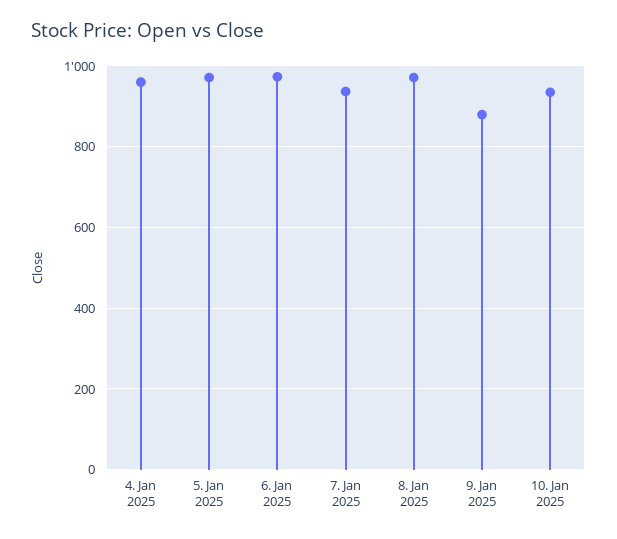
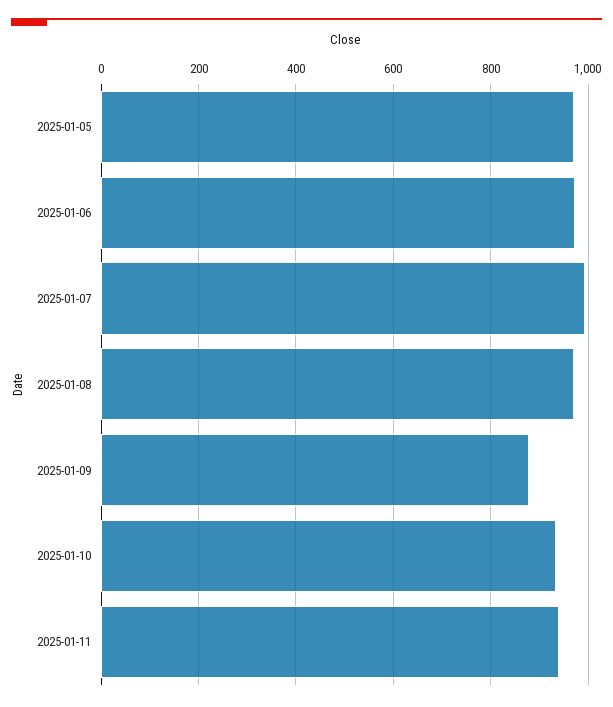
4. Jan 2025: 960 -> none
7. Jan 2025: 940 -> 1000
2025-01-11: none -> 940

